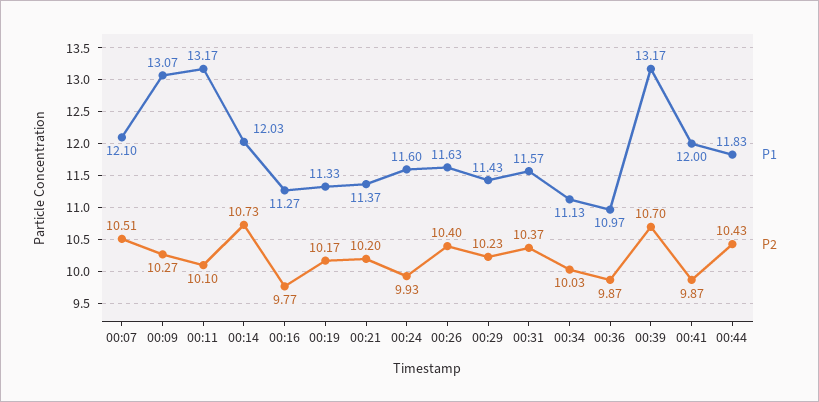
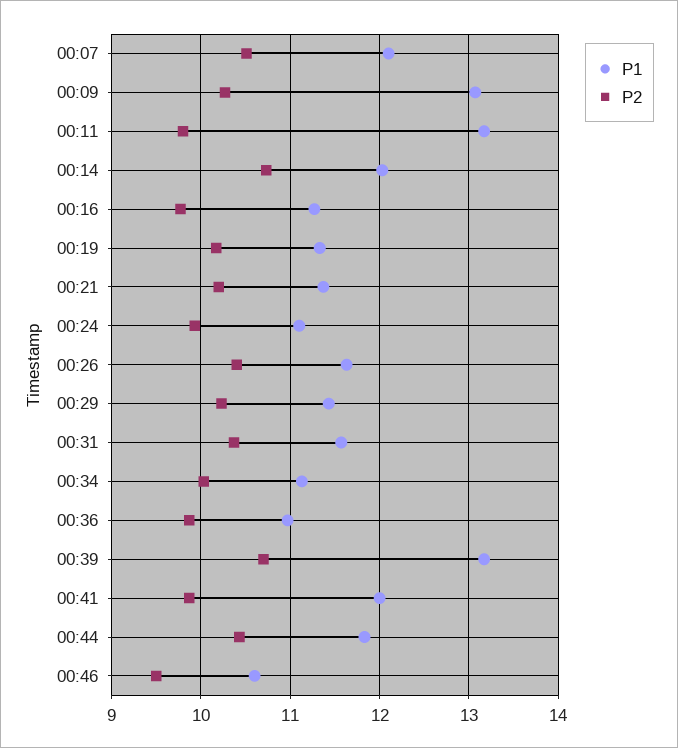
P2, 00:11: 10.1 -> 9.8
P1, 00:24: 11.6 -> 11.1
P1, 00:46: none -> 10.6
P2, 00:46: none -> 9.5

